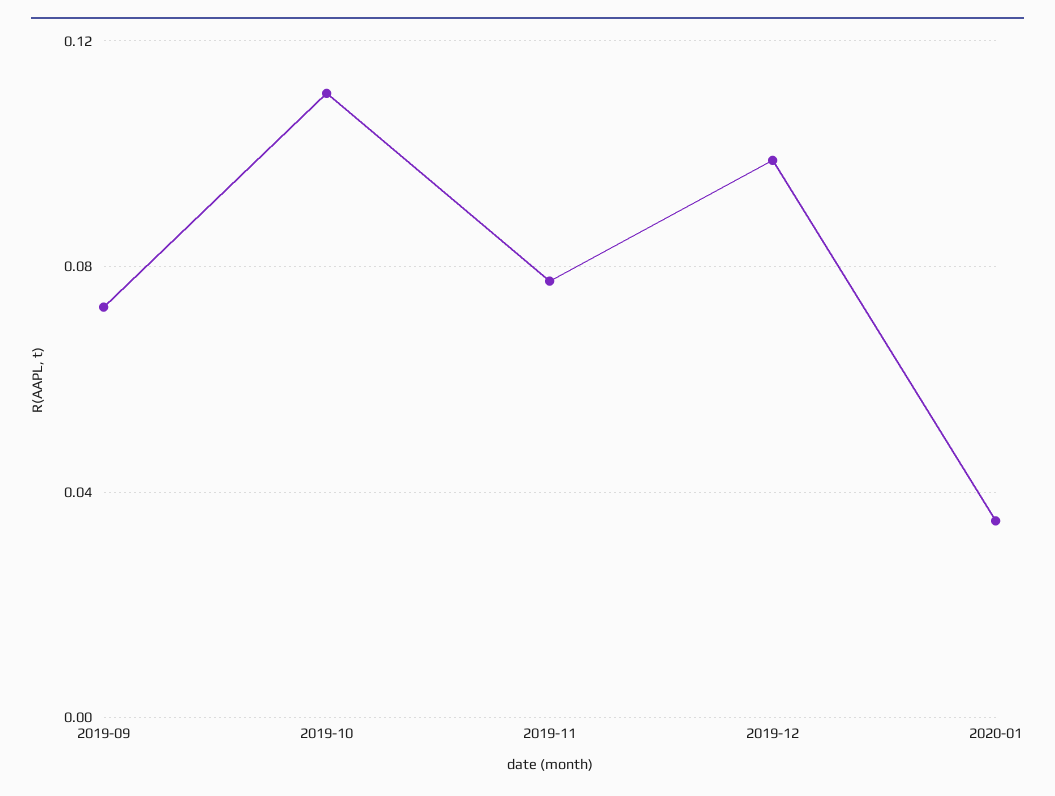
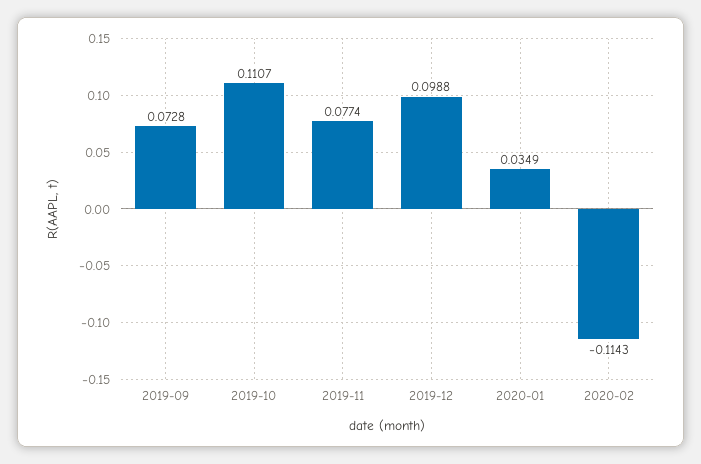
2020-02: none -> -0.1143

